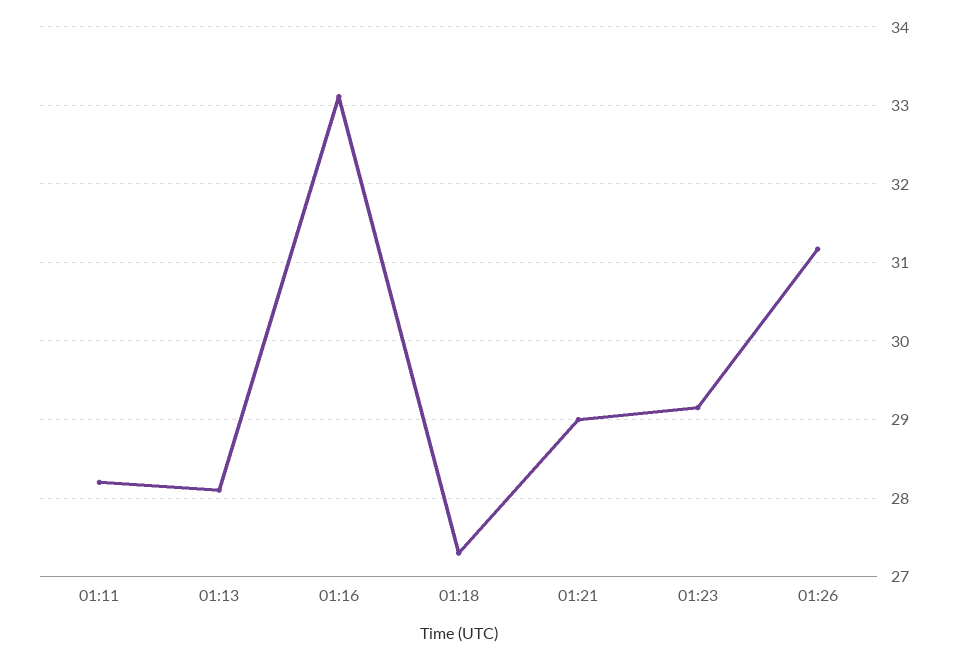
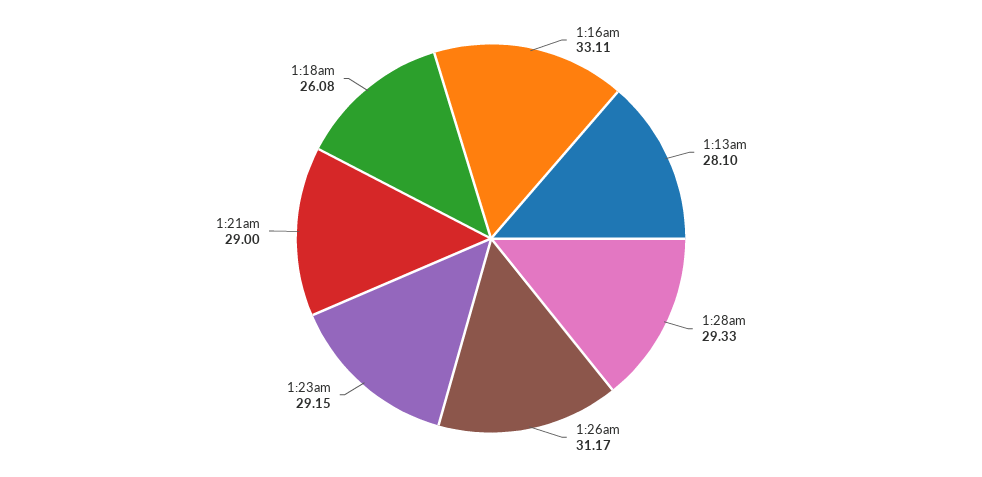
01:11: 28.2 -> none
01:18: 27.3 -> 26.08
1:28am: none -> 29.33

